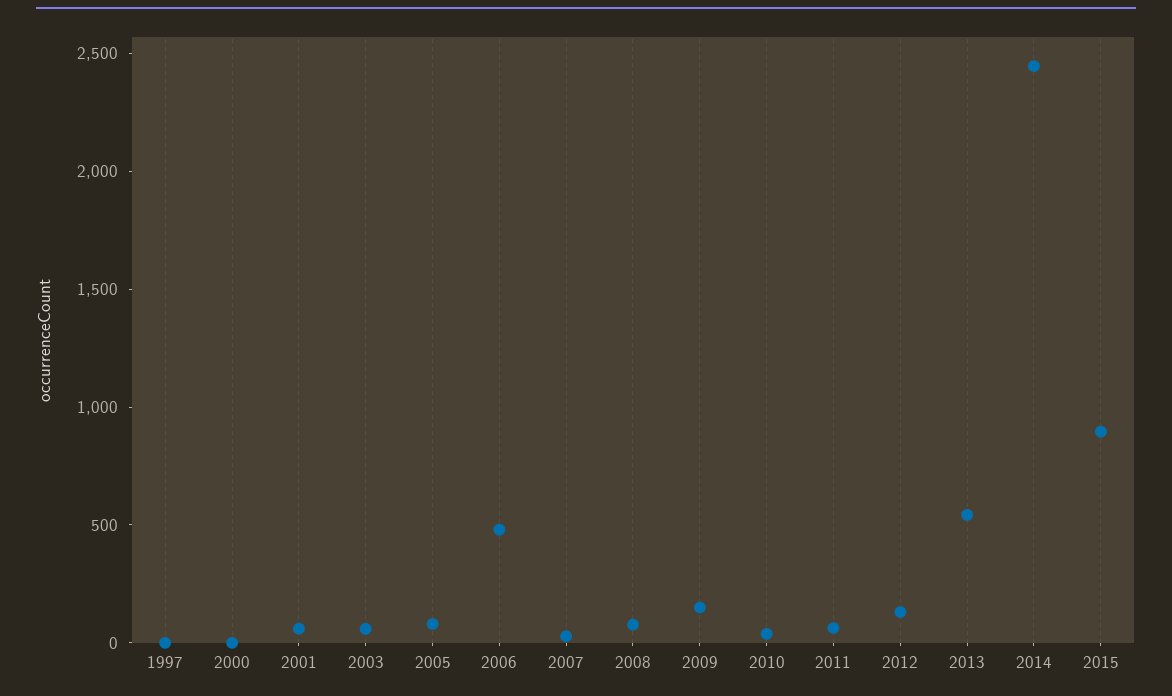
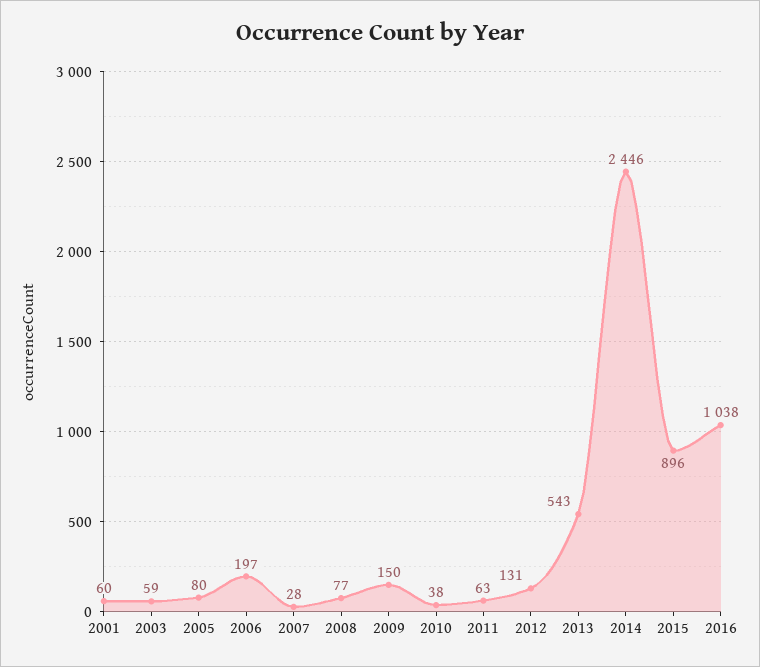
1997: 0 -> none
2000: 0 -> none
2006: 500 -> 197
2016: none -> 1038

